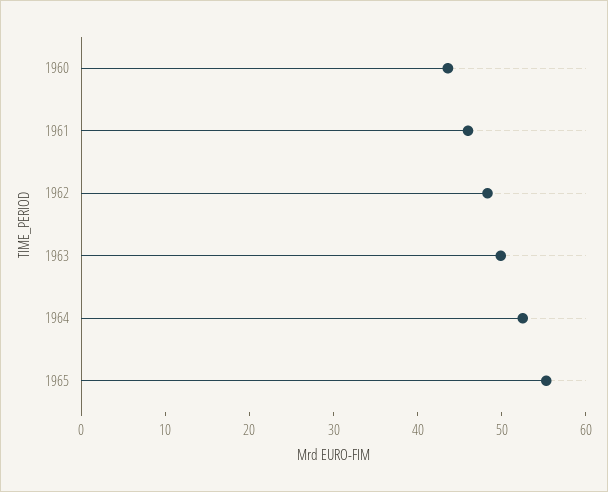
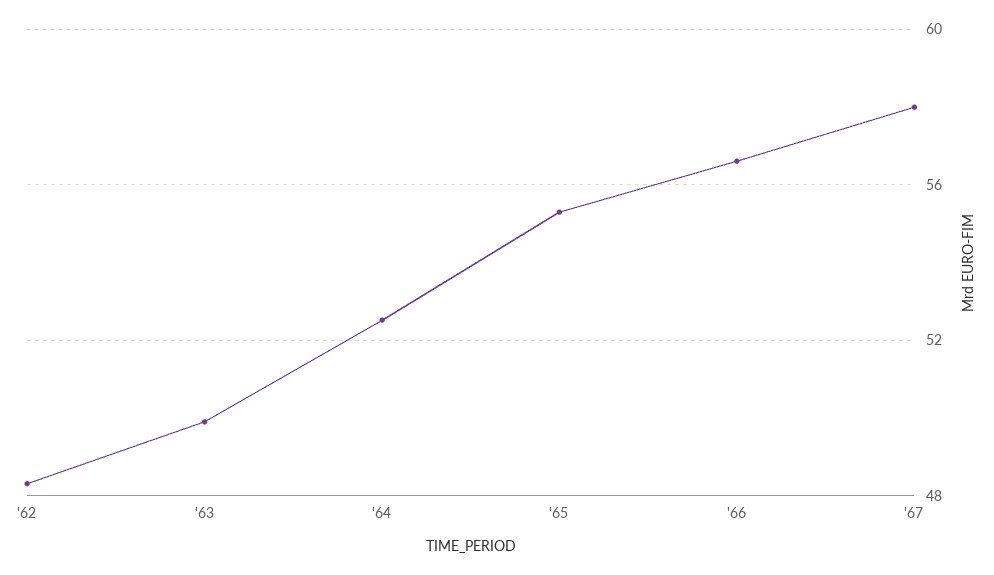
1960: 44 -> none
1961: 46 -> none
'66: none -> 56.5
'67: none -> 58

